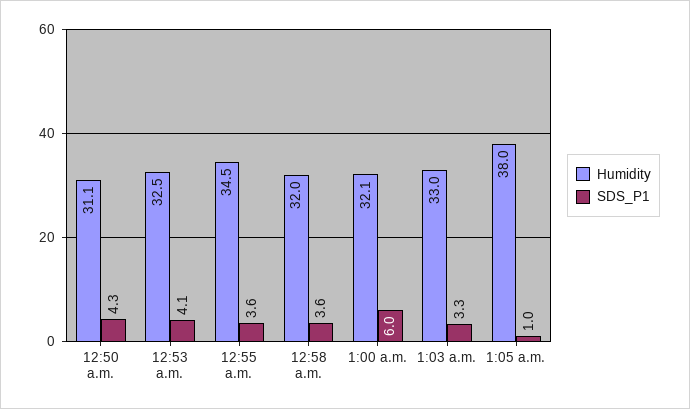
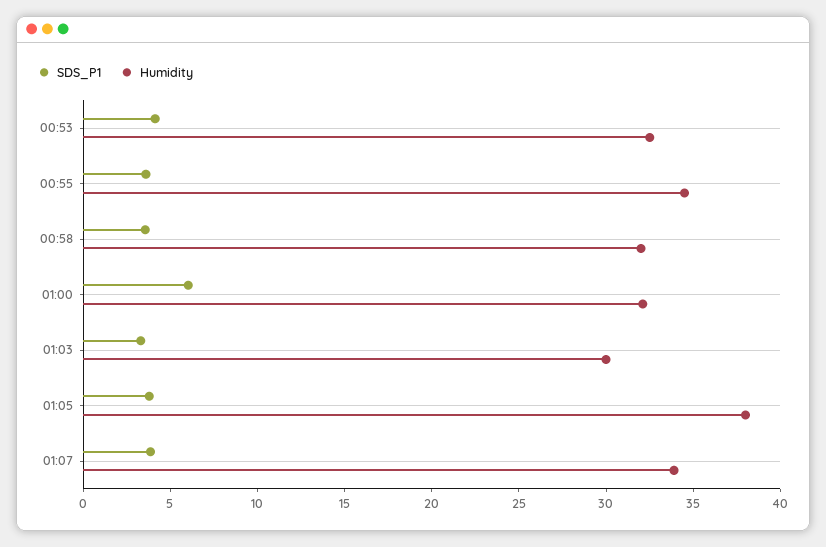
Humidity, 12:50 a.m.: 31.1 -> none
SDS_P1, 12:50 a.m.: 4.3 -> none
Humidity, 1:03 a.m.: 33 -> 30
SDS_P1, 1:05 a.m.: 1 -> 4
SDS_P1, 01:07: none -> 4
Humidity, 01:07: none -> 34

